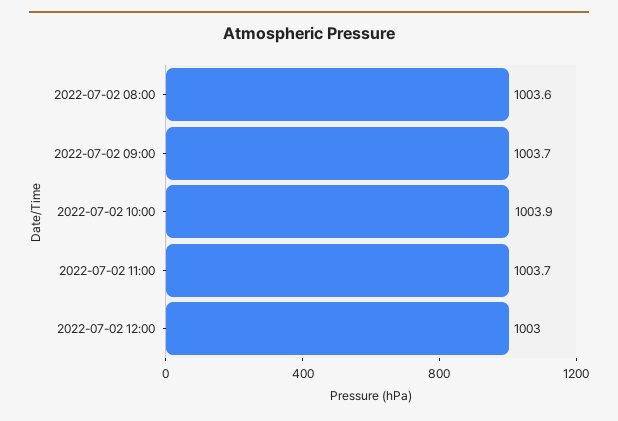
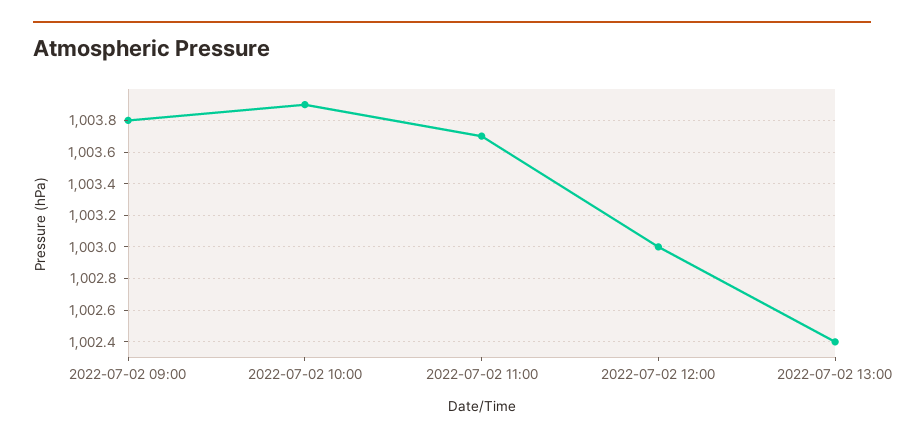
2022-07-02 08:00: 1003.6 -> none
2022-07-02 09:00: 1003.7 -> 1003.8
2022-07-02 13:00: none -> 1002.4

